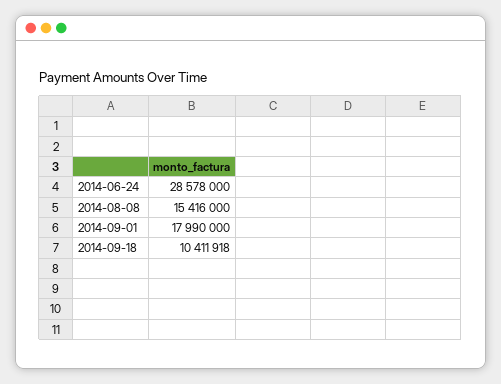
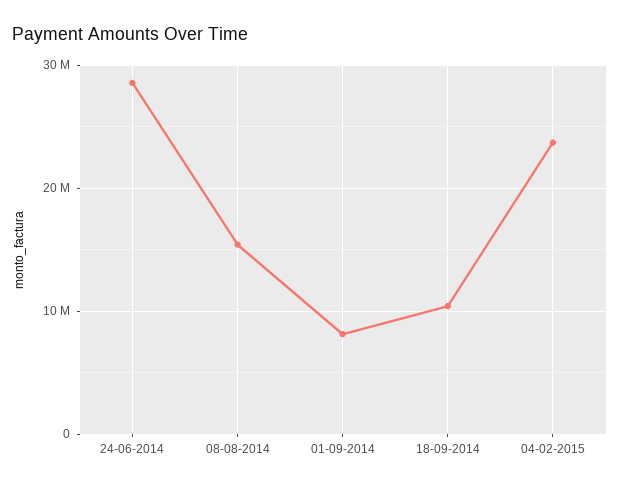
2014-09-01: 17990000 -> 8000000
04-02-2015: none -> 24000000

